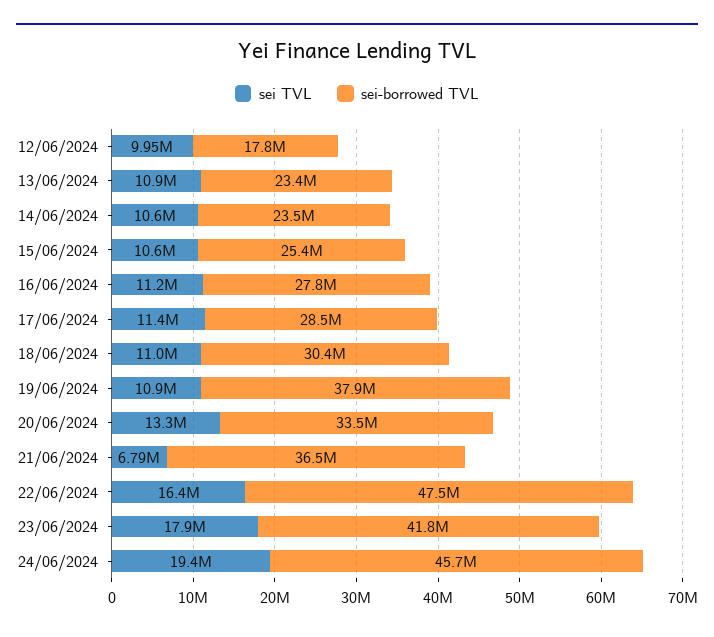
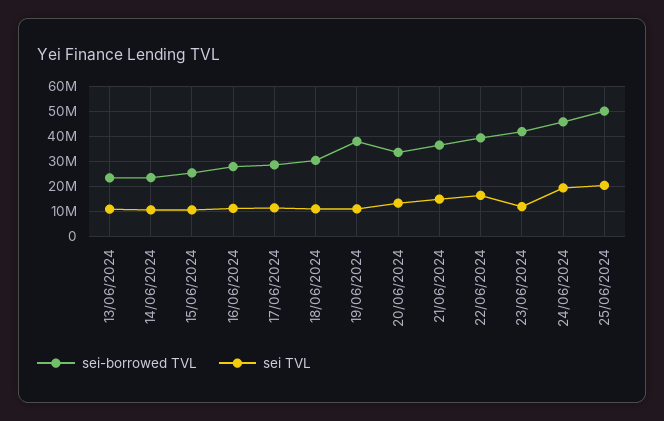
sei TVL, 12/06/2024: 9950000 -> none
sei-borrowed TVL, 12/06/2024: 17800000 -> none
sei TVL, 21/06/2024: 6790000 -> 15000000
sei-borrowed TVL, 22/06/2024: 47500000 -> 40000000
sei TVL, 23/06/2024: 17900000 -> 12500000
sei-borrowed TVL, 25/06/2024: none -> 50000000
sei TVL, 25/06/2024: none -> 20000000

